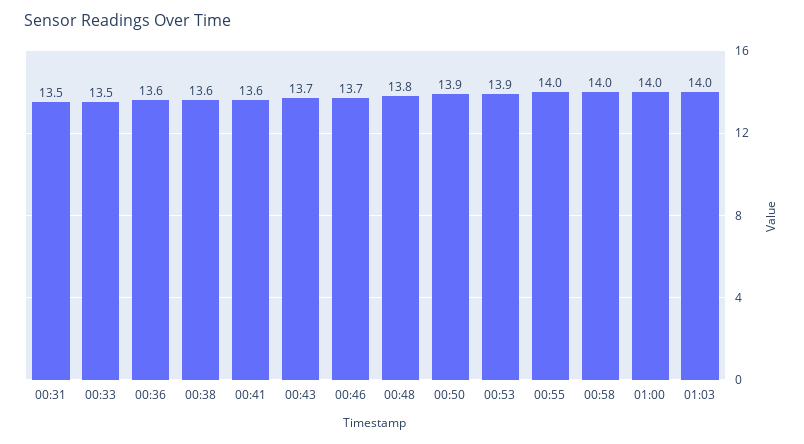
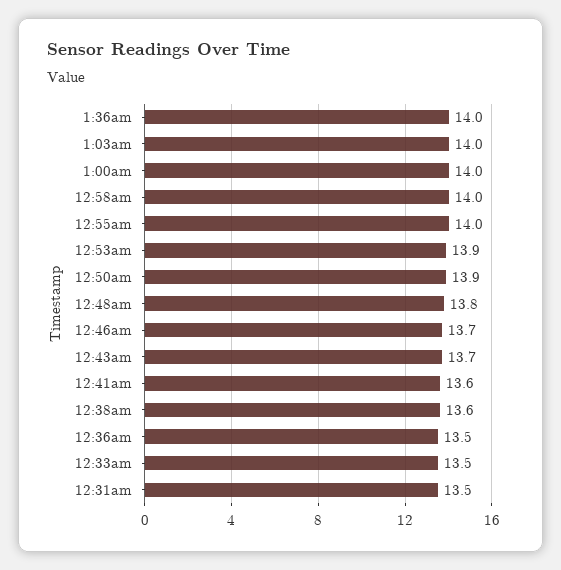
00:36: 13.6 -> 13.5
1:36am: none -> 14

